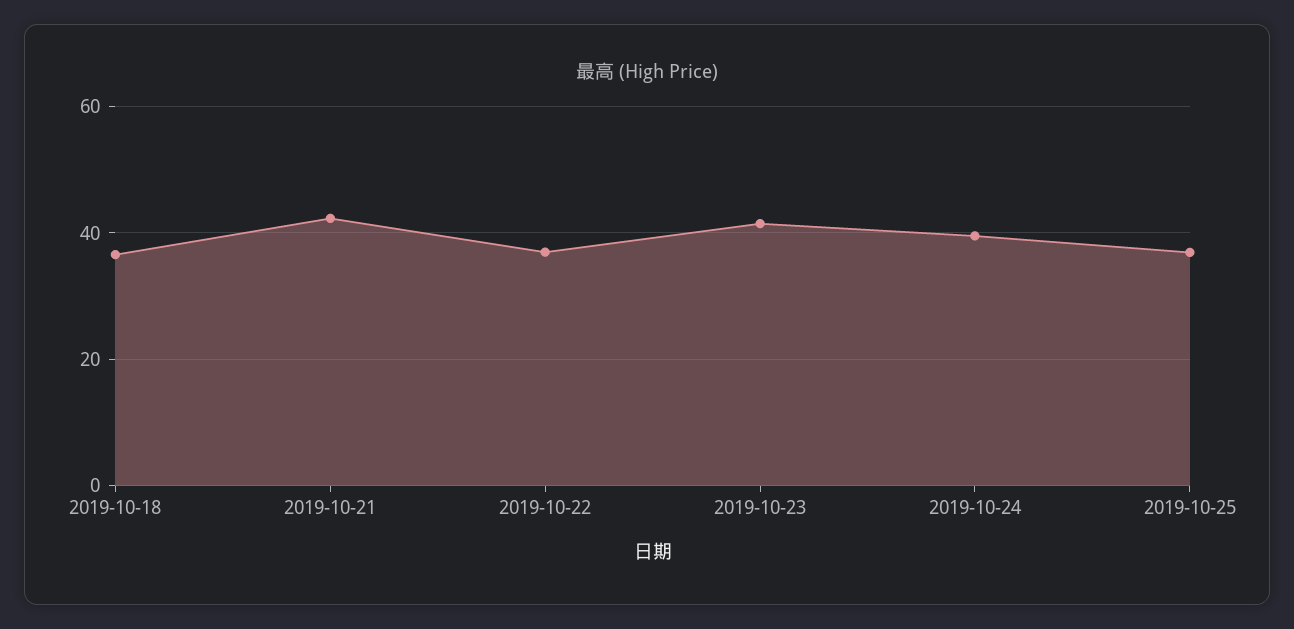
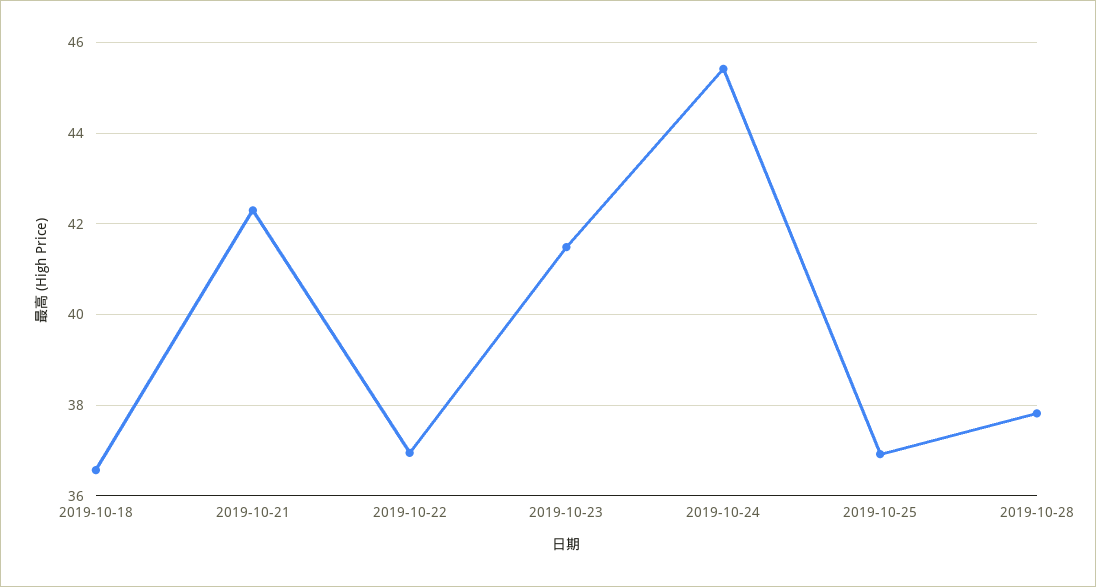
2019-10-24: 40 -> 45.4
2019-10-28: none -> 37.8

